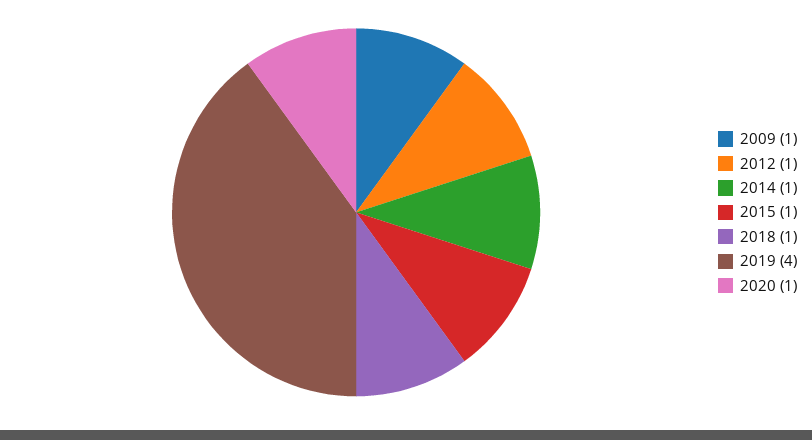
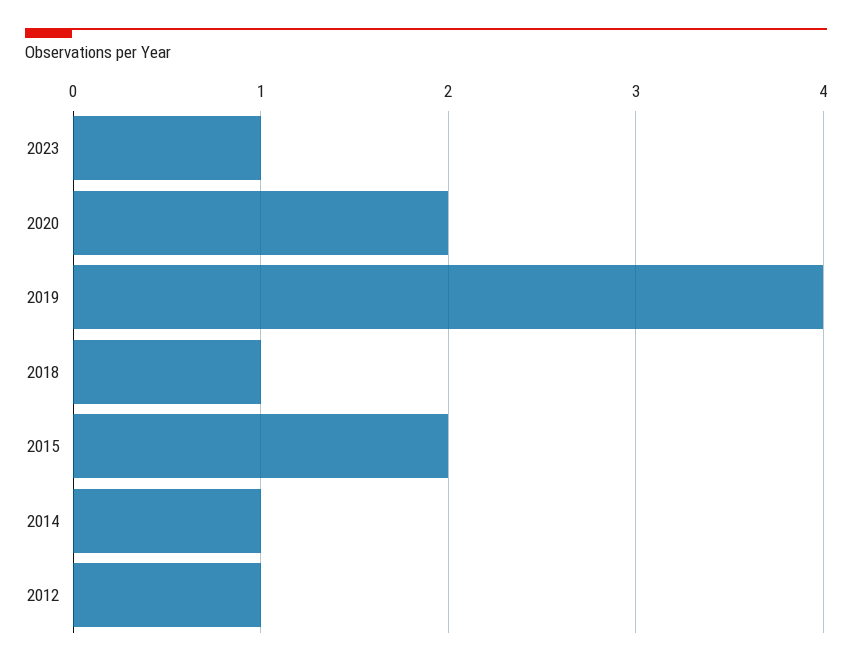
2009: 1 -> none
2015: 1 -> 2
2020: 1 -> 2
2023: none -> 1

